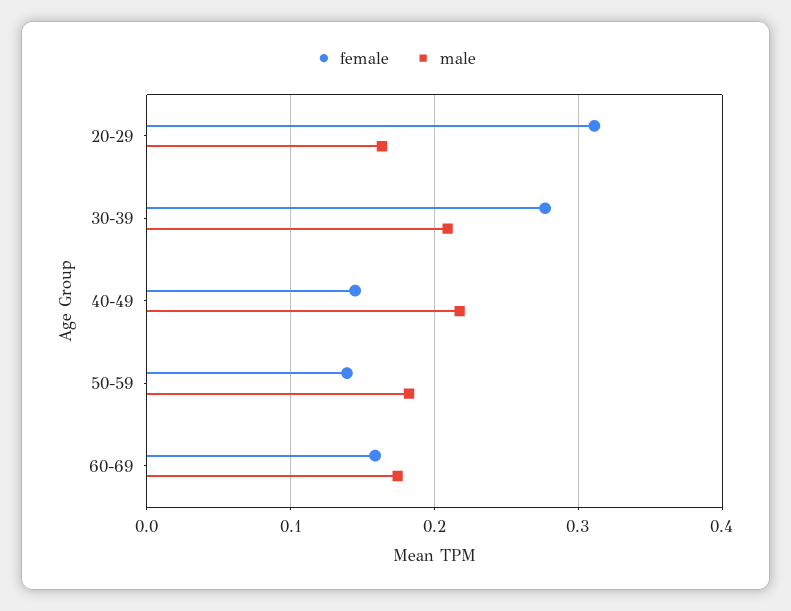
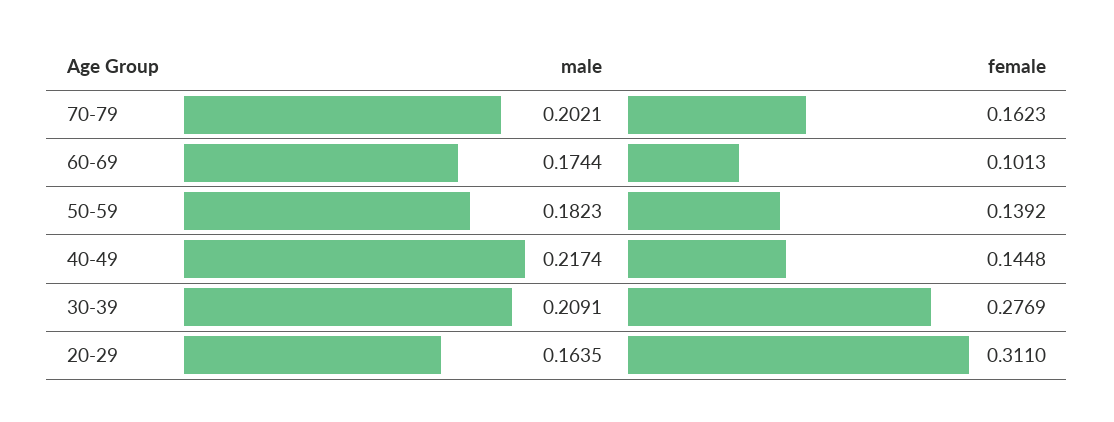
female, 60-69: 0.16 -> 0.1013
male, 70-79: none -> 0.2021
female, 70-79: none -> 0.1623

